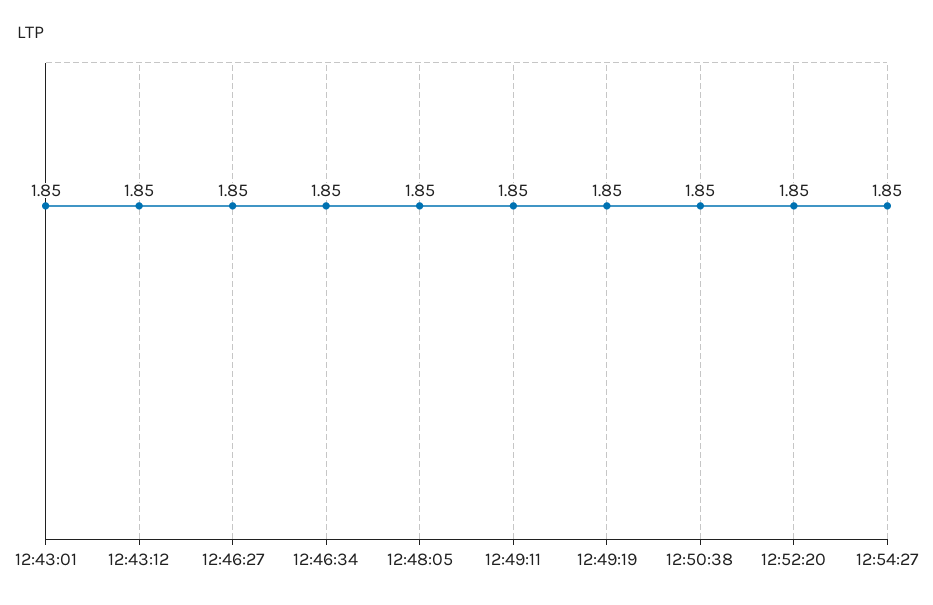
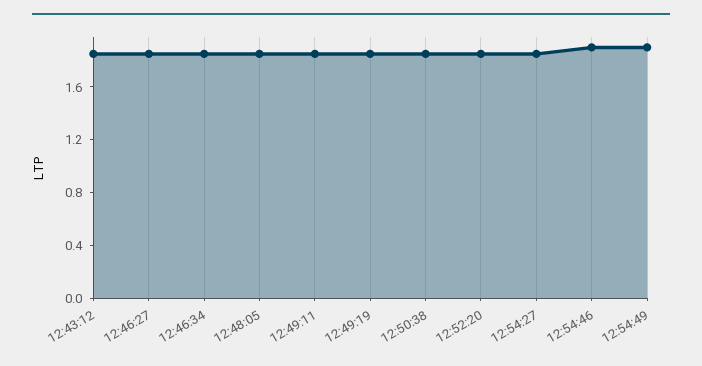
12:43:01: 1.85 -> none
12:54:46: none -> 1.9
12:54:49: none -> 1.9

